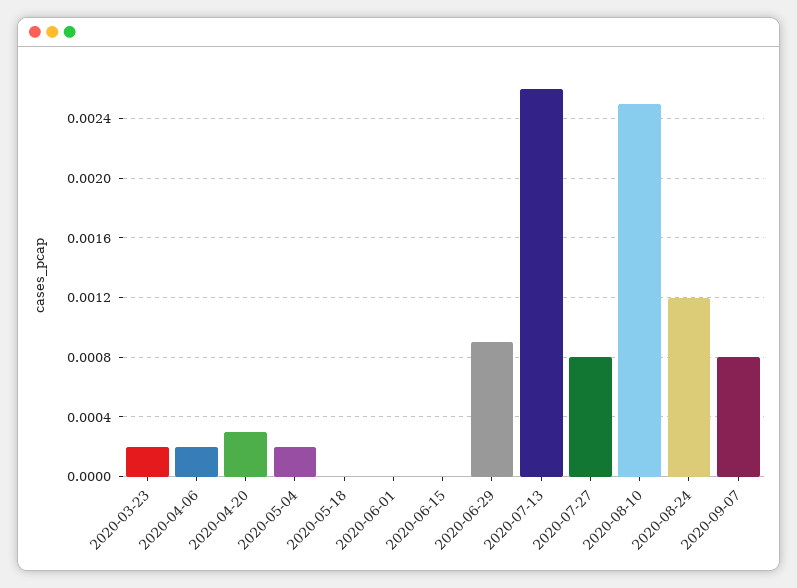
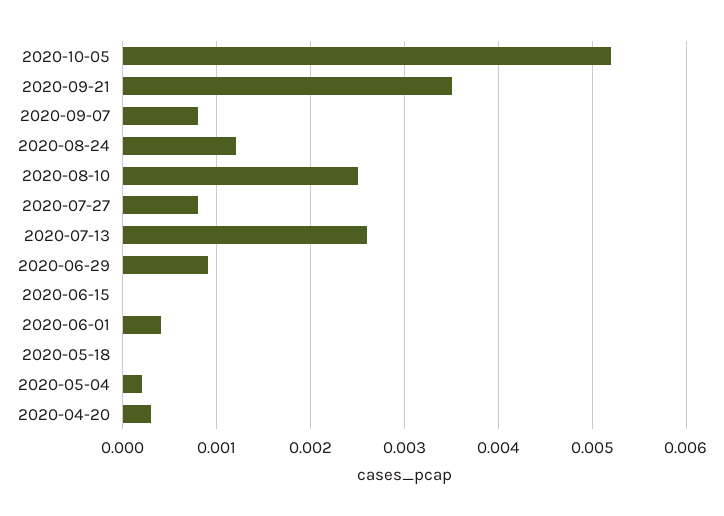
2020-03-23: 0.0002 -> none
2020-04-06: 0.0002 -> none
2020-06-01: 0 -> 0.0004
2020-10-05: none -> 0.0052
2020-09-21: none -> 0.0035

